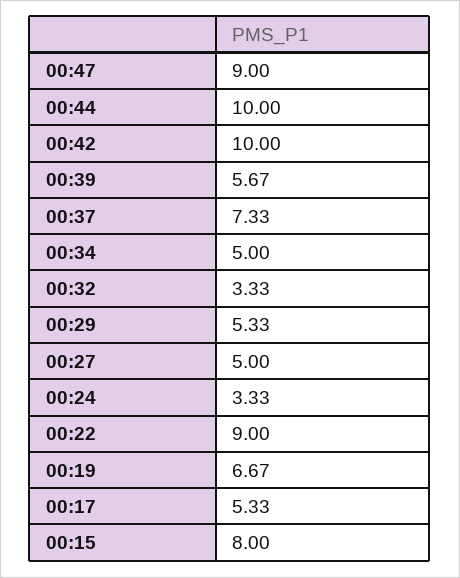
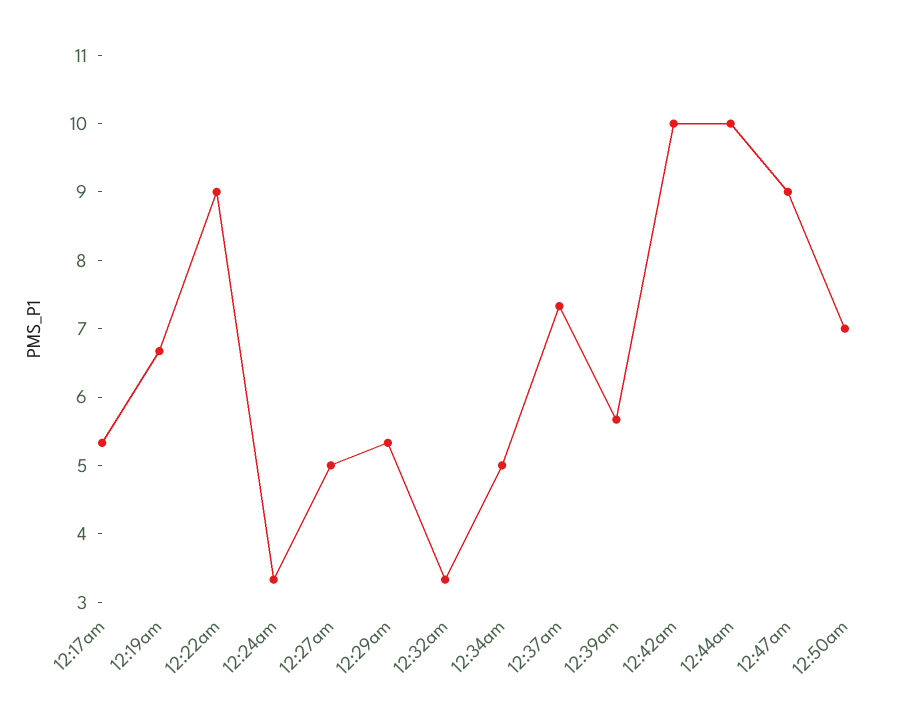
00:15: 8 -> none
12:50am: none -> 7

